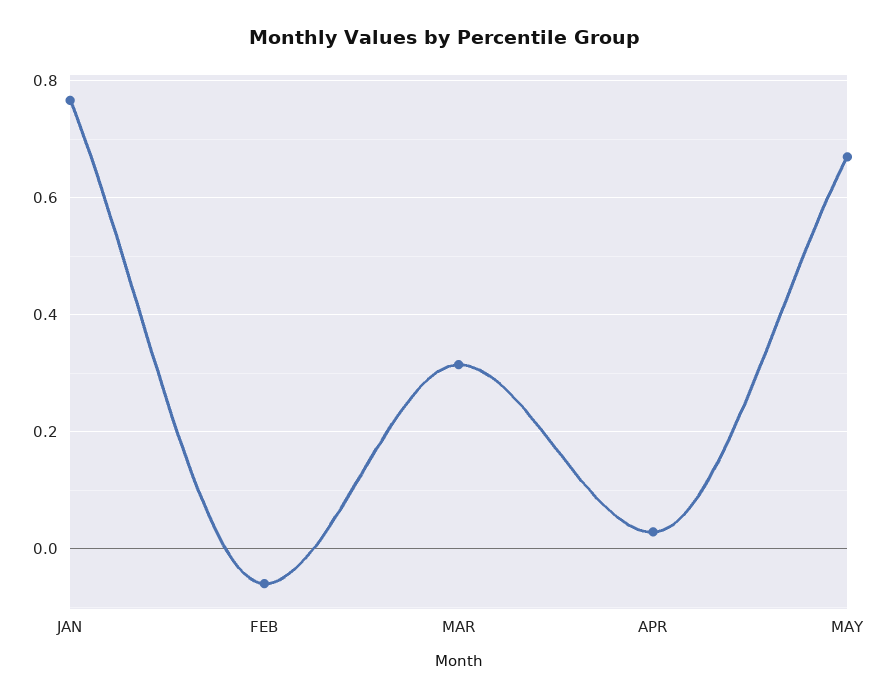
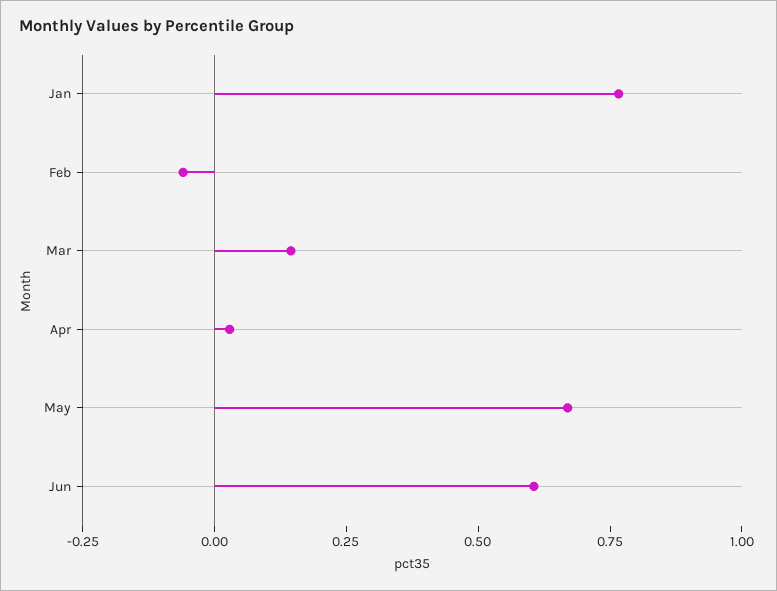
MAR: 0.32 -> 0.15
Jun: none -> 0.6

